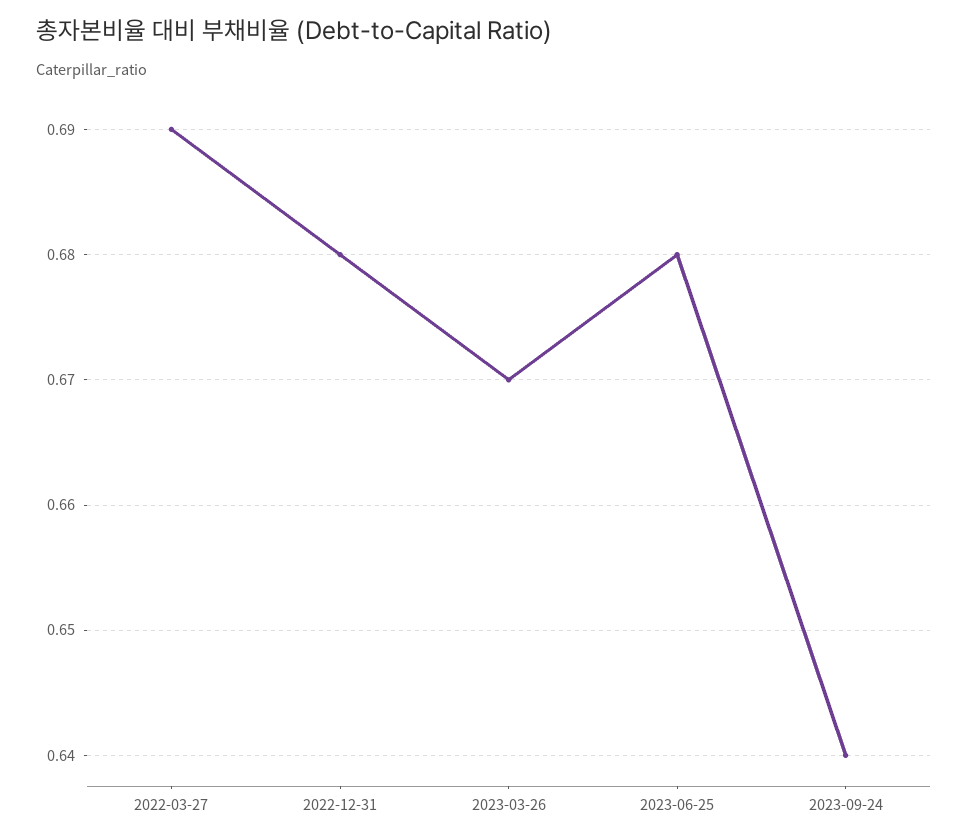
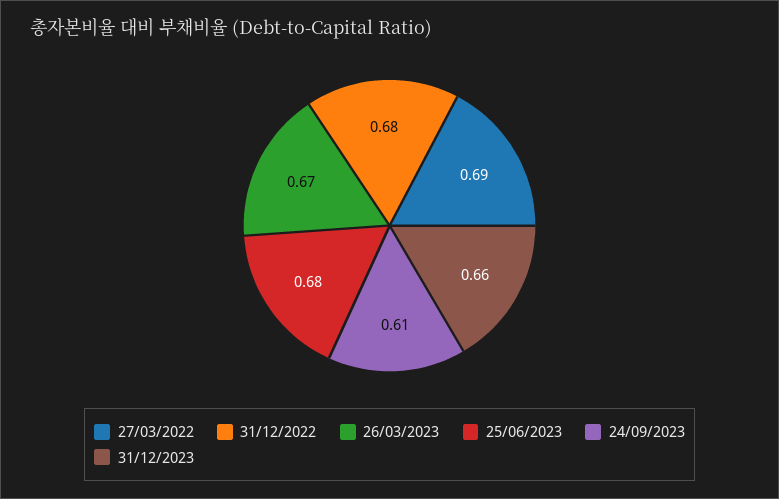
2023-09-24: 0.64 -> 0.61
31/12/2023: none -> 0.66

